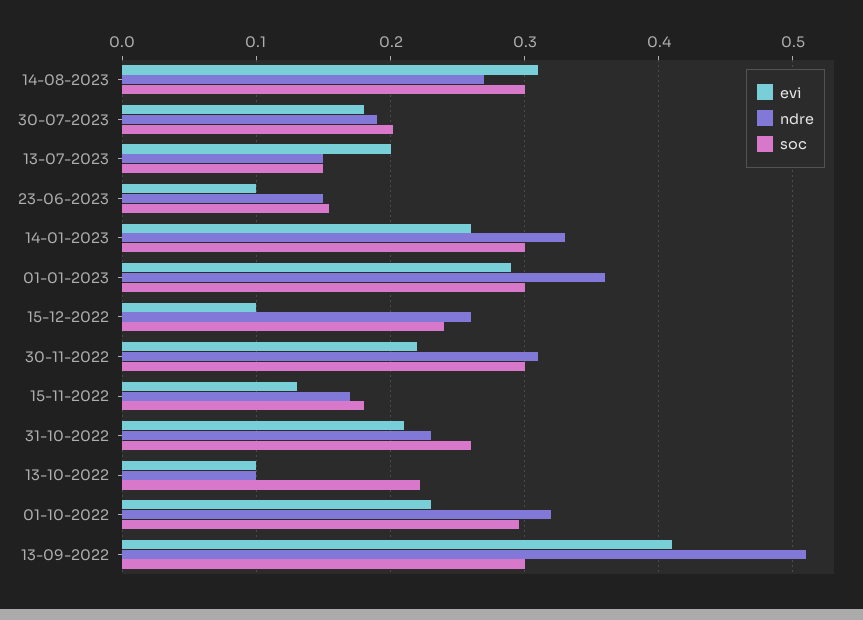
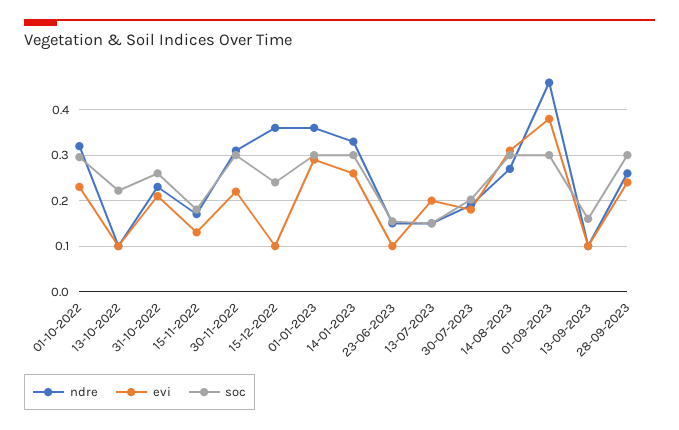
ndre, 15-12-2022: 0.26 -> 0.36
evi, 13-09-2022: 0.41 -> none
ndre, 13-09-2022: 0.51 -> none
soc, 13-09-2022: 0.3 -> none
ndre, 01-09-2023: none -> 0.46
evi, 01-09-2023: none -> 0.38
soc, 01-09-2023: none -> 0.3
ndre, 13-09-2023: none -> 0.1
evi, 13-09-2023: none -> 0.1
soc, 13-09-2023: none -> 0.16
ndre, 28-09-2023: none -> 0.26
evi, 28-09-2023: none -> 0.24
soc, 28-09-2023: none -> 0.3

